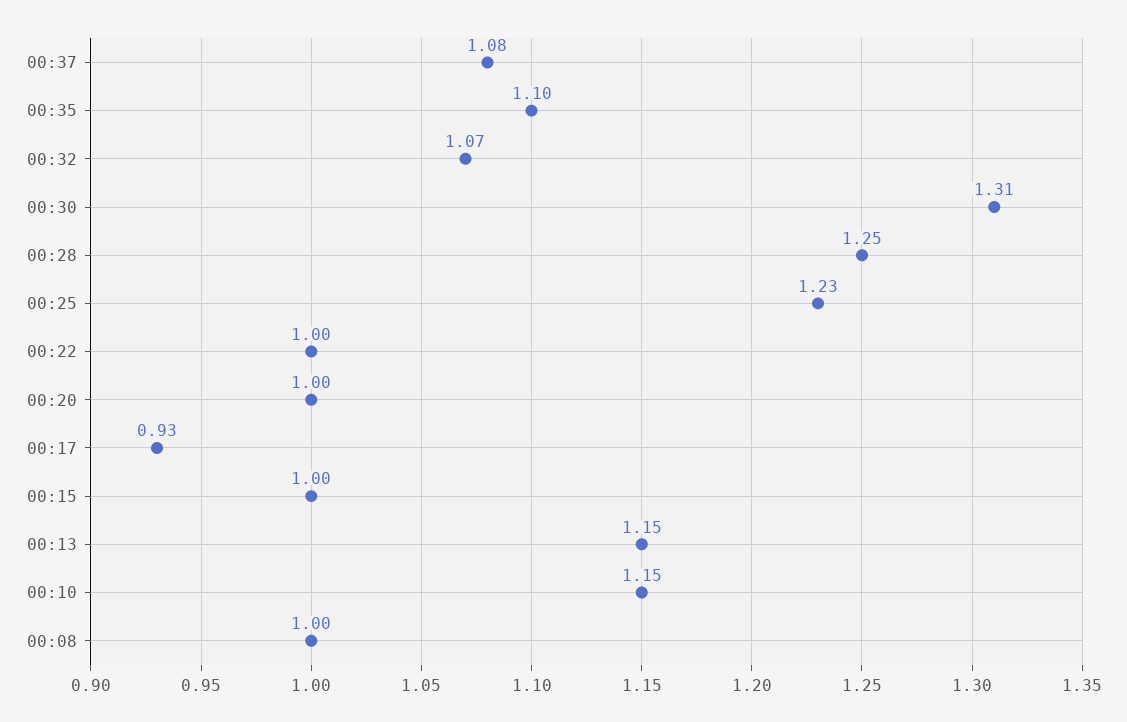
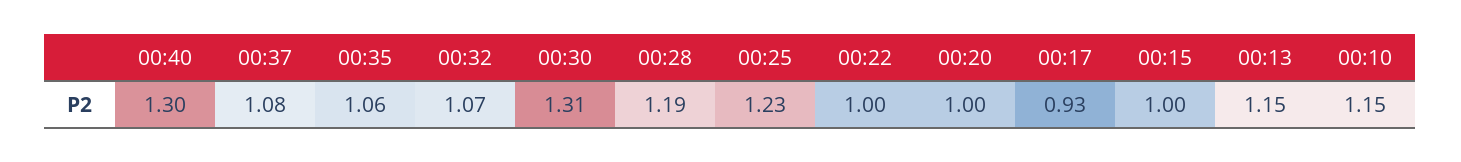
00:35: 1.1 -> 1.06
00:28: 1.25 -> 1.19
00:08: 1 -> none
00:40: none -> 1.3

